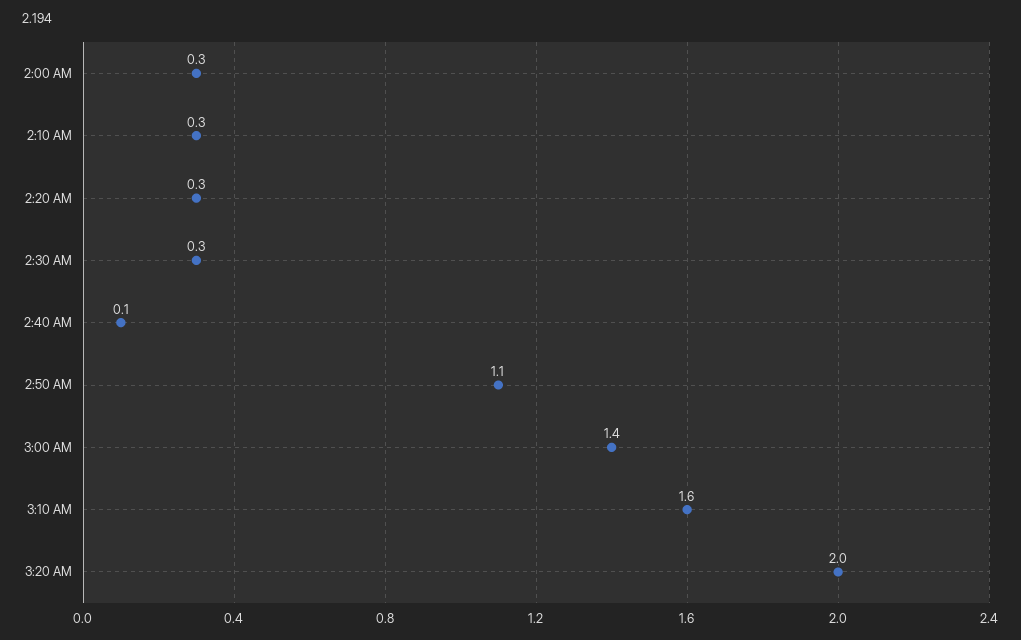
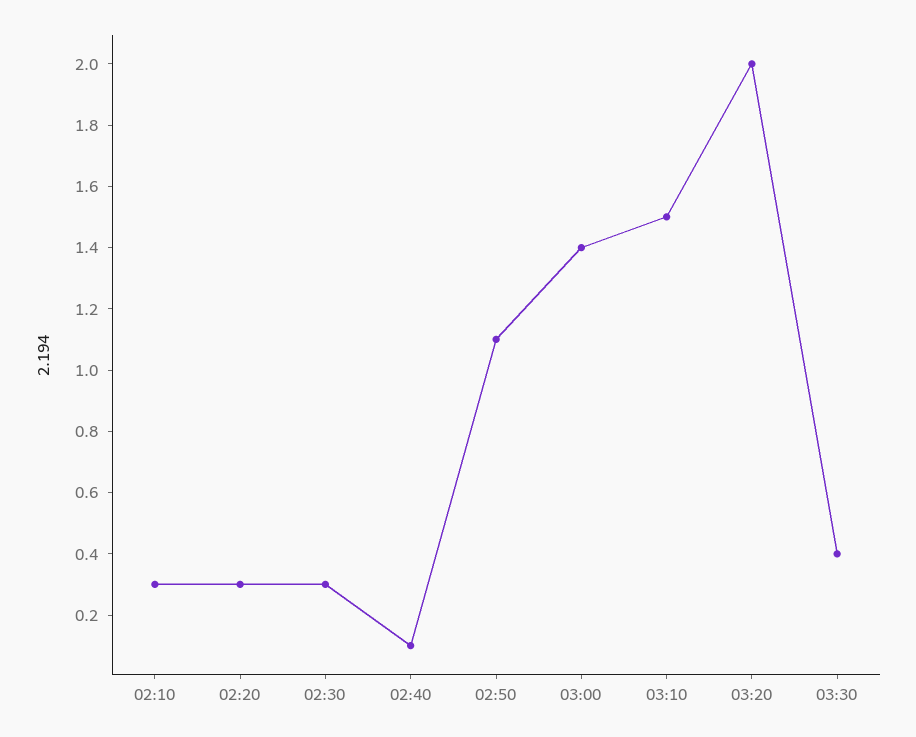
2:00 AM: 0.3 -> none
3:10 AM: 1.6 -> 1.5
03:30: none -> 0.4

